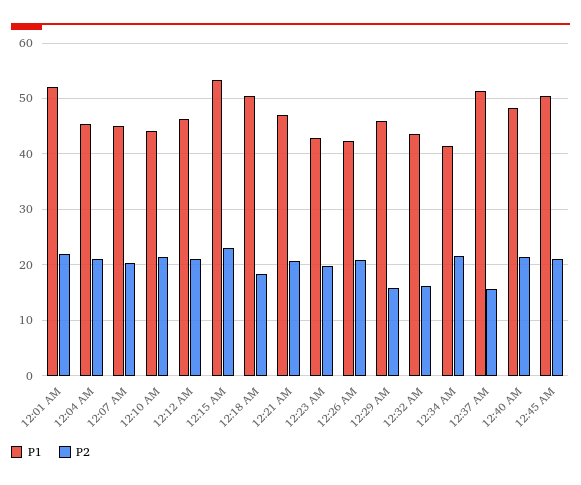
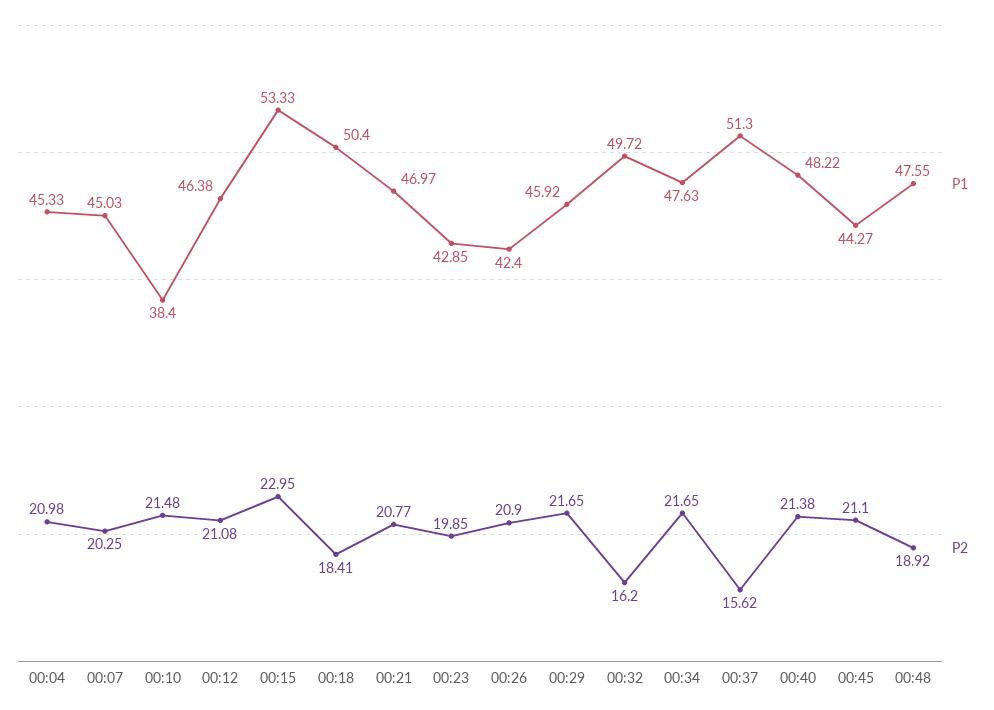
P1, 12:01 AM: 52 -> none
P2, 12:01 AM: 22 -> none
P1, 12:10 AM: 44 -> 38.4
P2, 12:29 AM: 16 -> 21.65
P1, 12:32 AM: 44 -> 49.72
P1, 12:34 AM: 42 -> 47.63
P1, 12:45 AM: 50 -> 44.27
P1, 00:48: none -> 47.55
P2, 00:48: none -> 18.92

